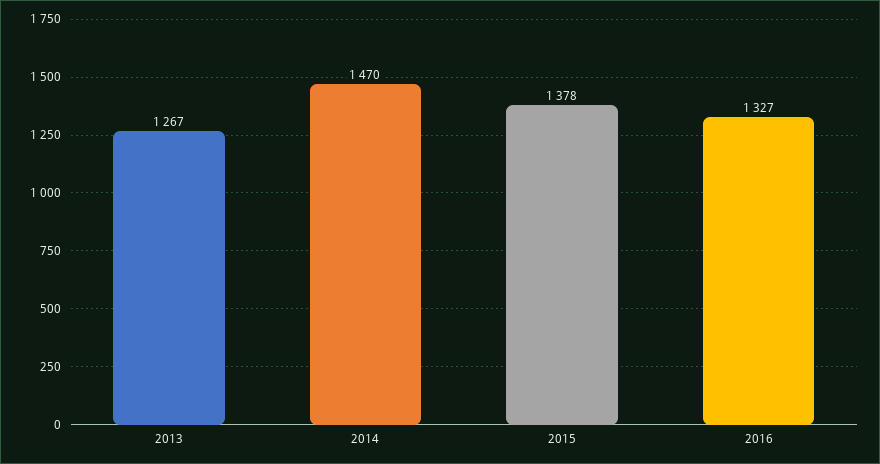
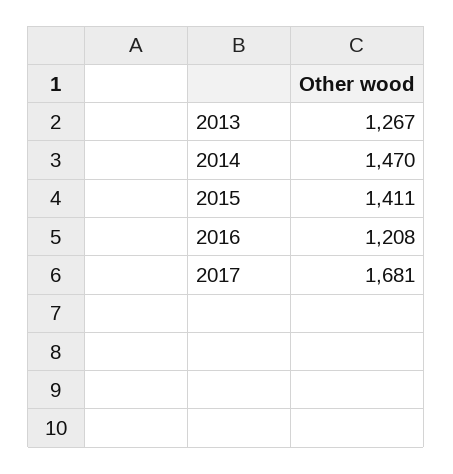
2015: 1378 -> 1411
2016: 1327 -> 1208
2017: none -> 1681

